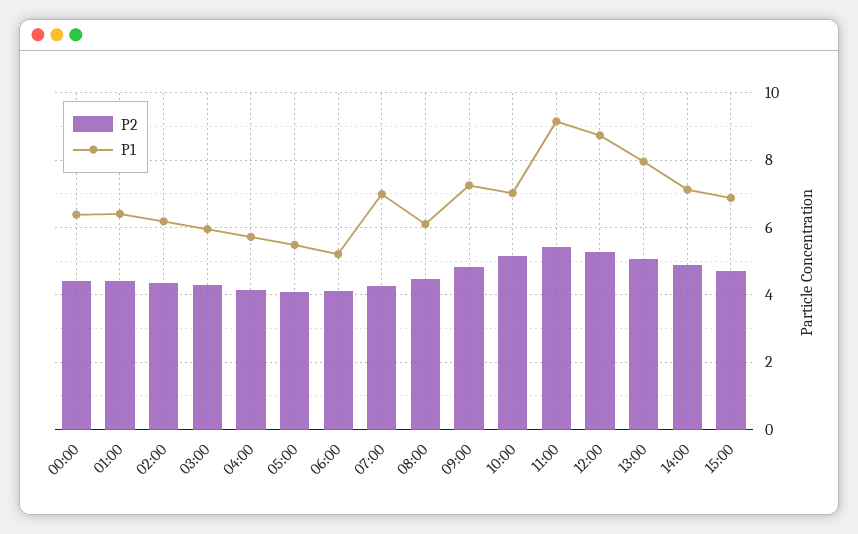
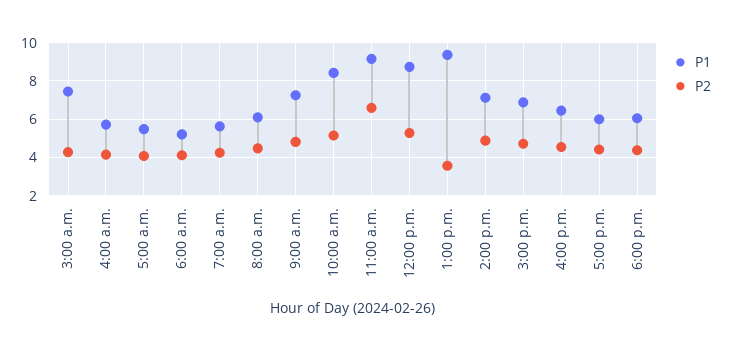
P2, 00:00: 4.4 -> none
P1, 00:00: 6.4 -> none
P2, 01:00: 4.4 -> none
P1, 01:00: 6.4 -> none
P2, 02:00: 4.4 -> none
P1, 02:00: 6.2 -> none
P1, 03:00: 6 -> 7.5
P1, 07:00: 7 -> 5.5
P1, 10:00: 7 -> 8.5
P2, 11:00: 5.4 -> 6.5
P2, 13:00: 5 -> 3.5
P1, 13:00: 8 -> 9.5
P1, 4:00 p.m.: none -> 6.5
P2, 4:00 p.m.: none -> 4.5
P1, 5:00 p.m.: none -> 6
P2, 5:00 p.m.: none -> 4.5
P1, 6:00 p.m.: none -> 6
P2, 6:00 p.m.: none -> 4.5

